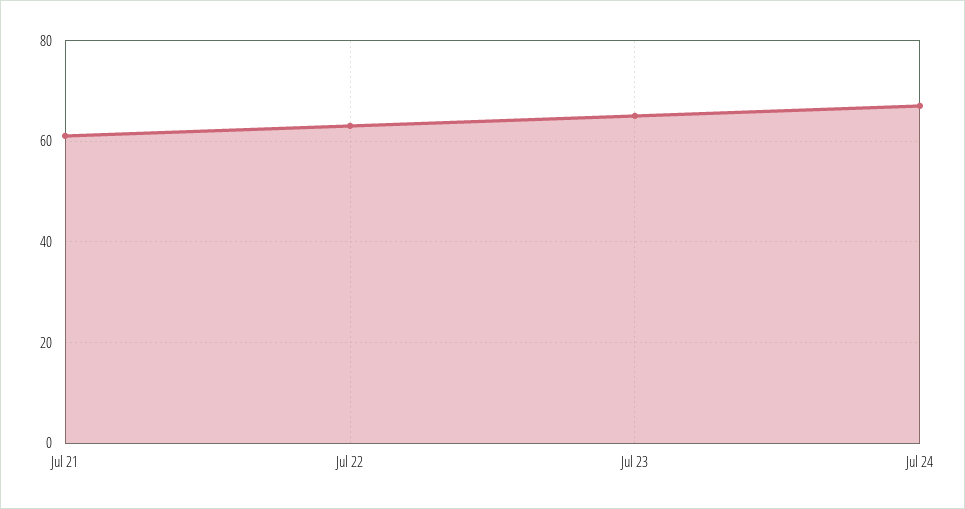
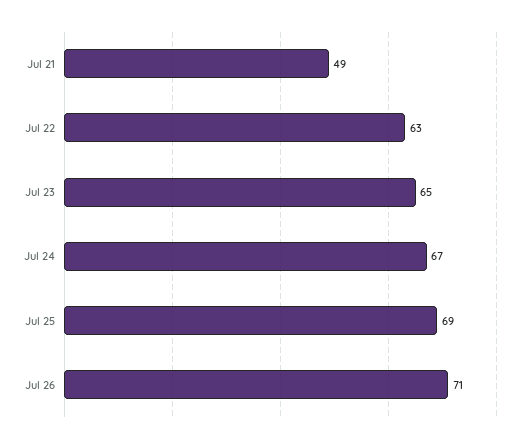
Jul 21: 60 -> 49
Jul 25: none -> 69
Jul 26: none -> 71

